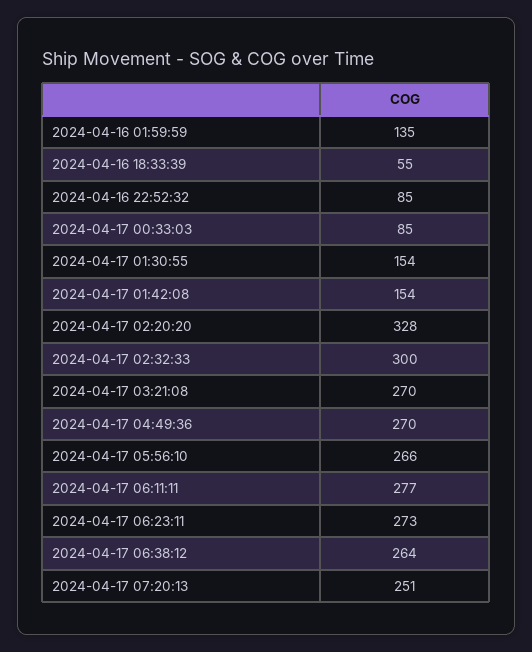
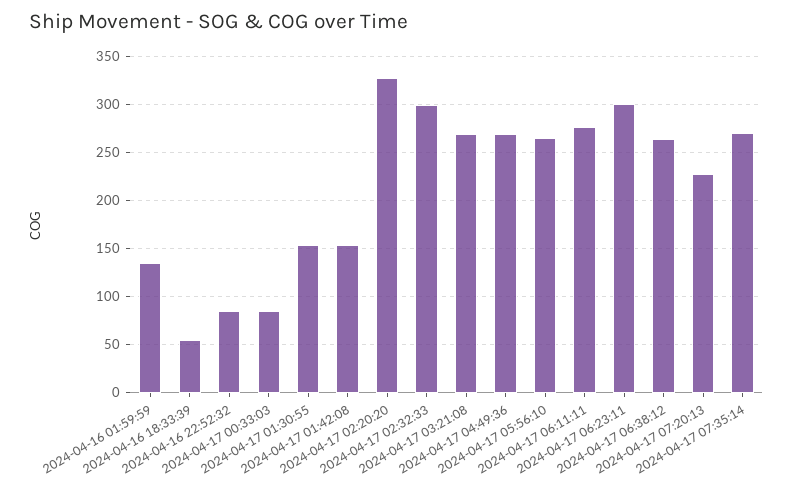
2024-04-17 06:23:11: 273 -> 300
2024-04-17 07:20:13: 251 -> 230
2024-04-17 07:35:14: none -> 270

